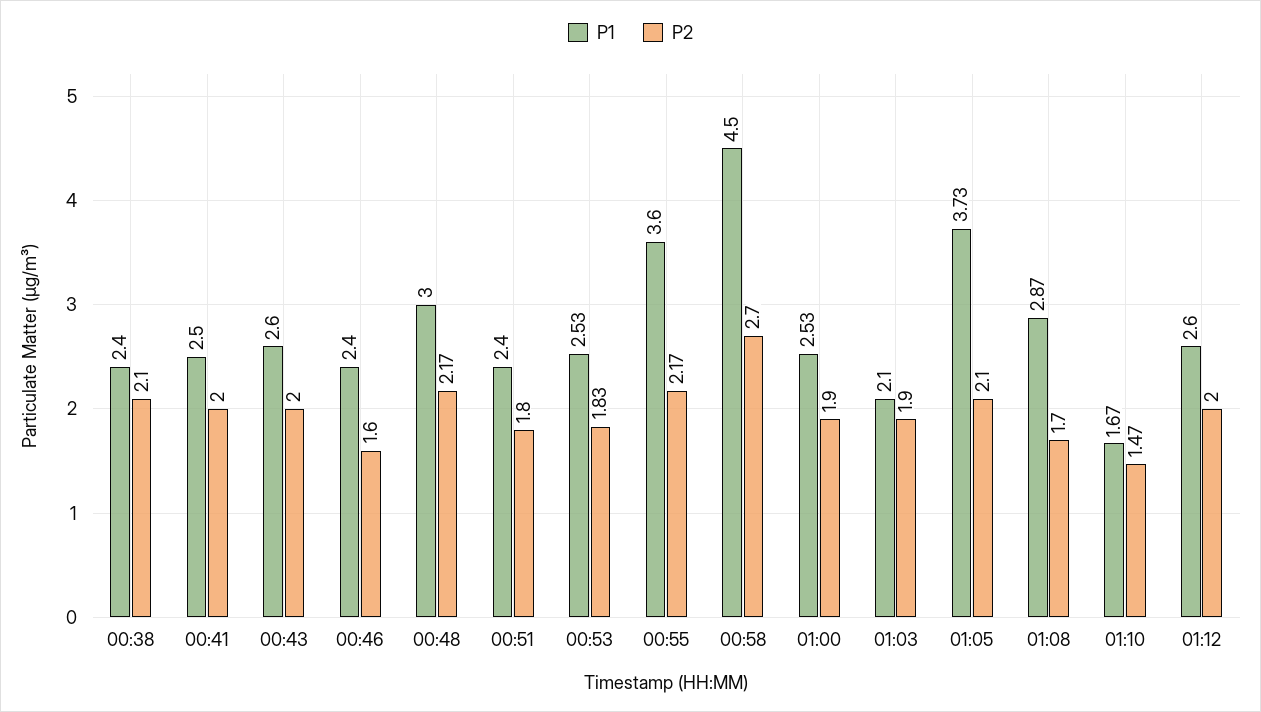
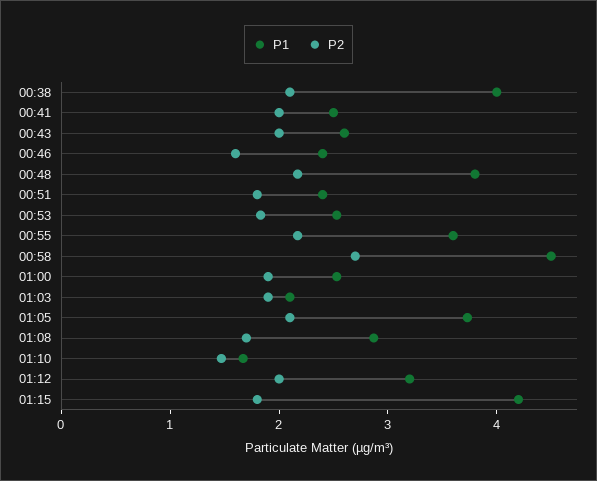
P1, 00:38: 2.4 -> 4
P1, 00:48: 3 -> 3.8
P1, 01:12: 2.6 -> 3.2
P1, 01:15: none -> 4.2
P2, 01:15: none -> 1.8

